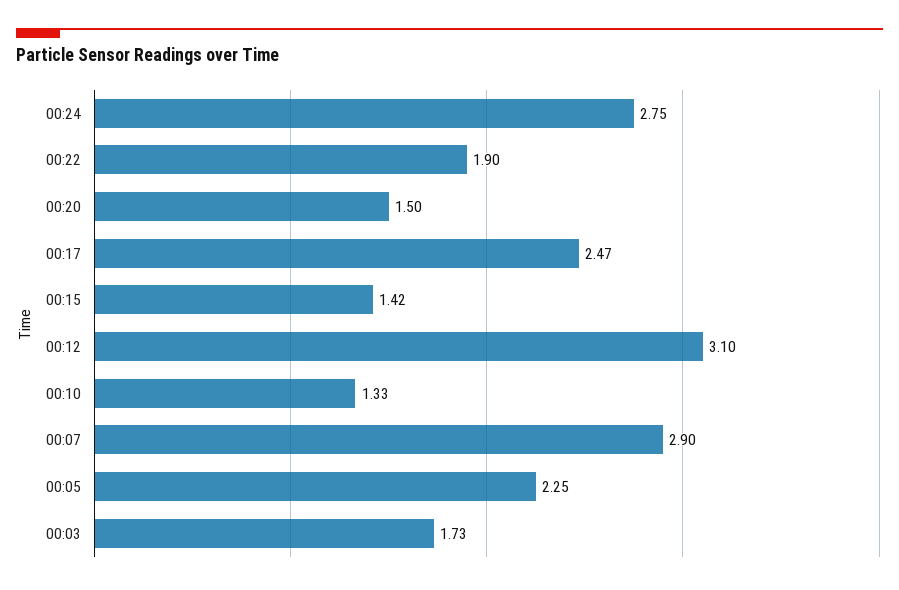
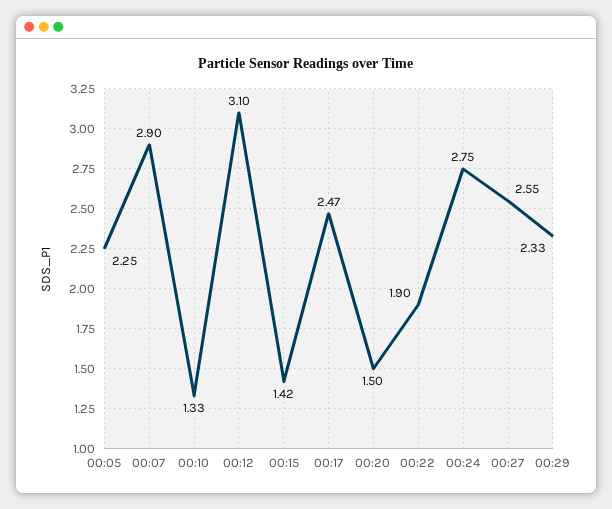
00:03: 1.73 -> none
00:27: none -> 2.55
00:29: none -> 2.33

